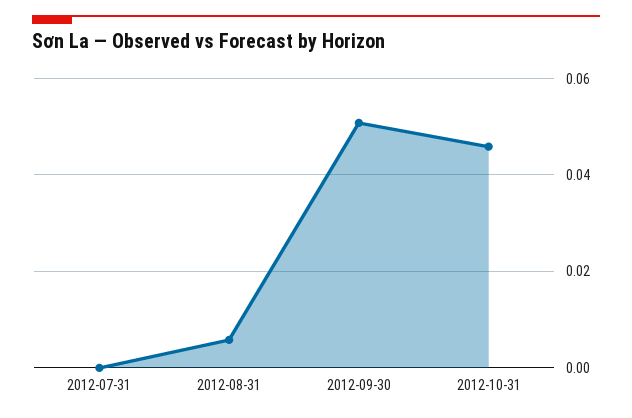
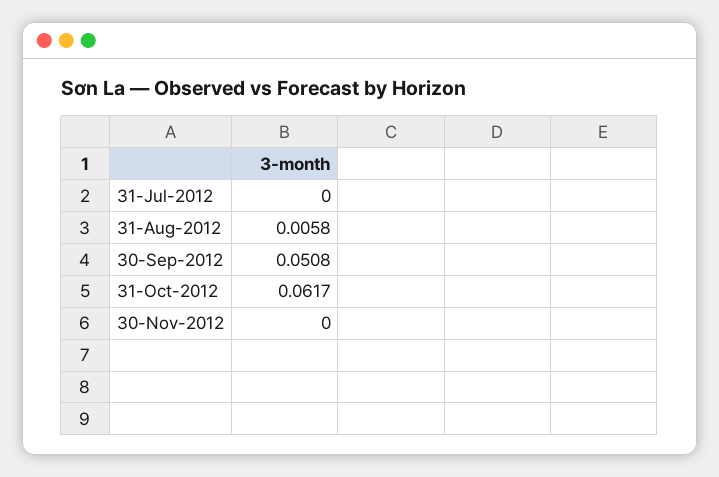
2012-10-31: 0.046 -> 0.0617
30-Nov-2012: none -> 0

